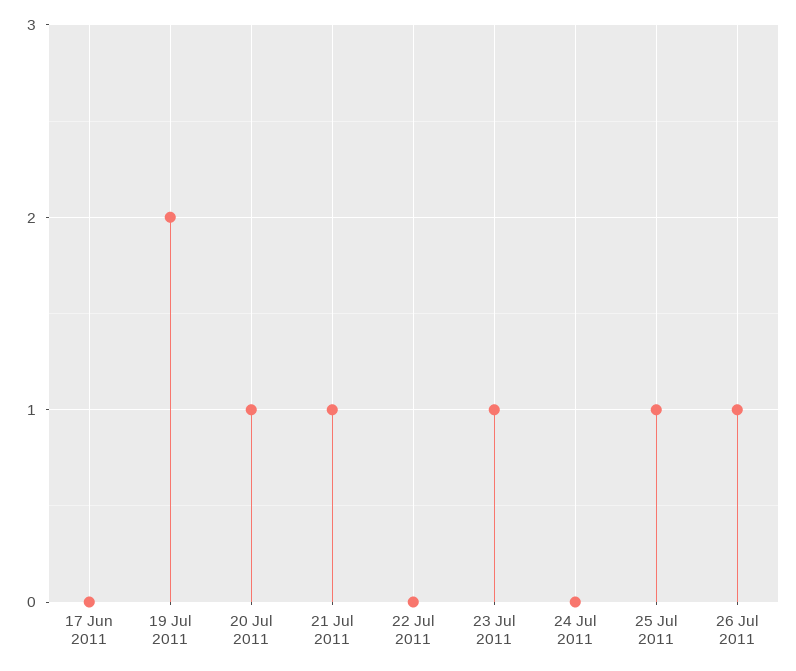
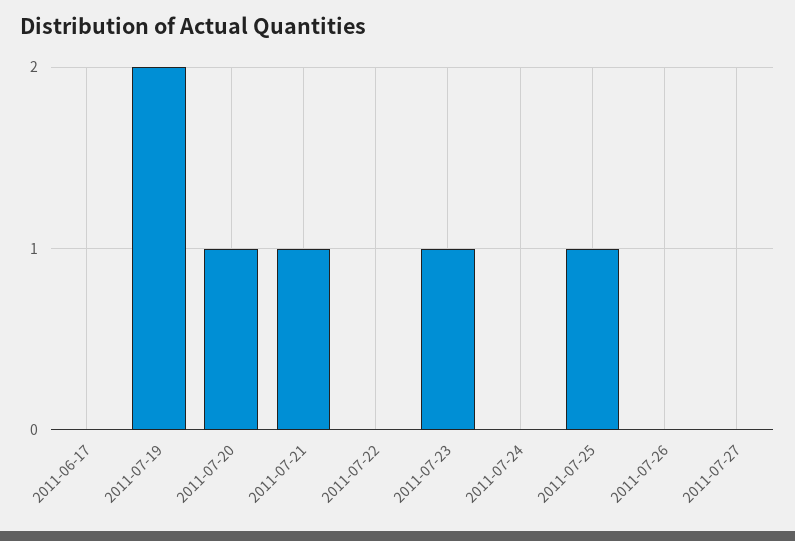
26 Jul 2011: 1 -> 0
2011-07-27: none -> 0

